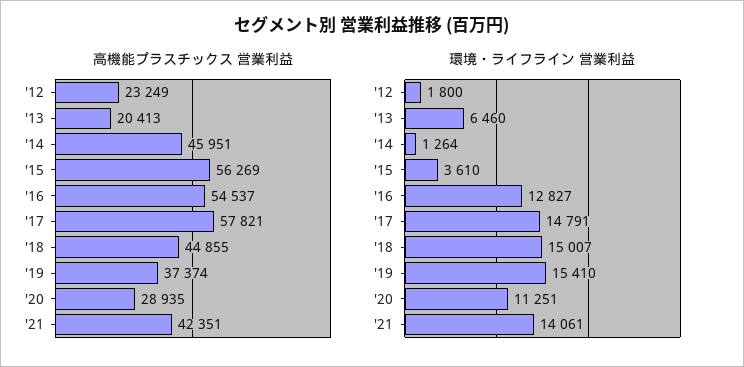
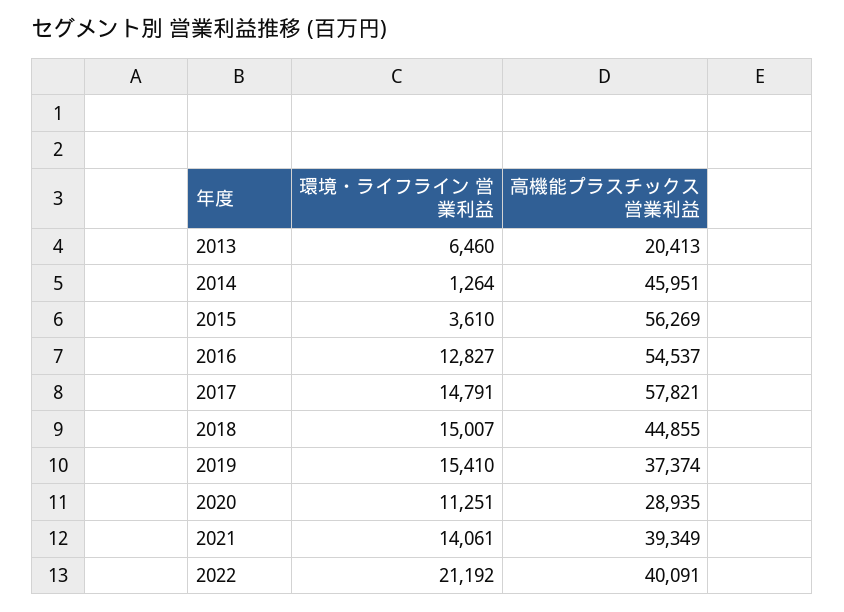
高機能プラスチックス 営業利益, '12: 23249 -> none
高機能プラスチックス 営業利益, '21: 42351 -> 39349
環境・ライフライン 営業利益, '12: 1800 -> none
環境・ライフライン 営業利益, 2022: none -> 21192
高機能プラスチックス 営業利益, 2022: none -> 40091

